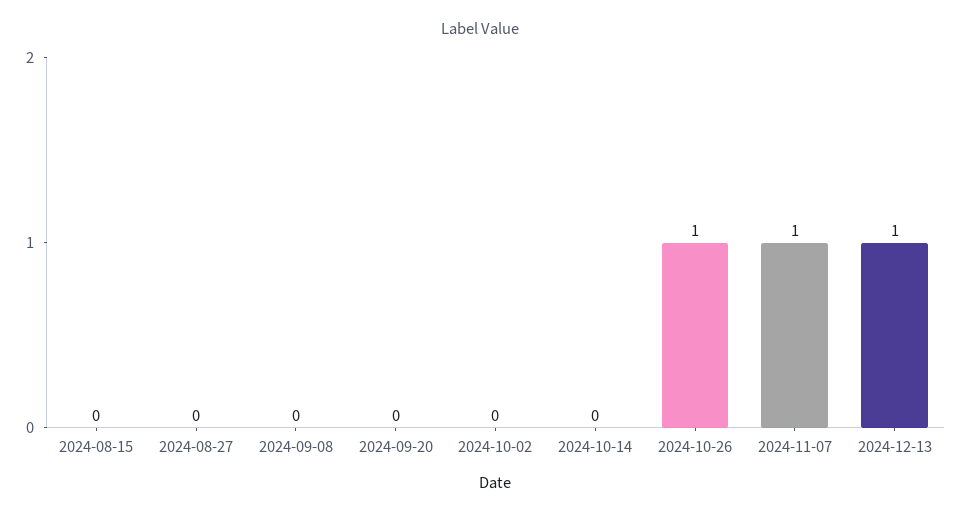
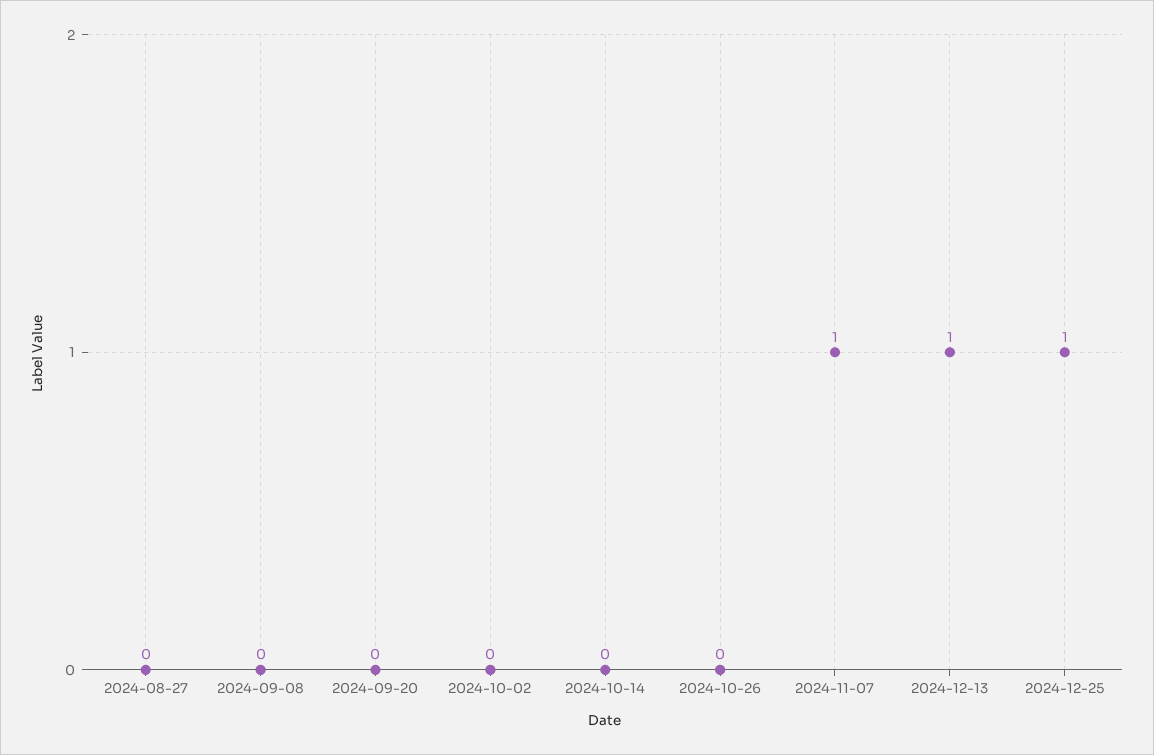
2024-08-15: 0 -> none
2024-10-26: 1 -> 0
2024-12-25: none -> 1

